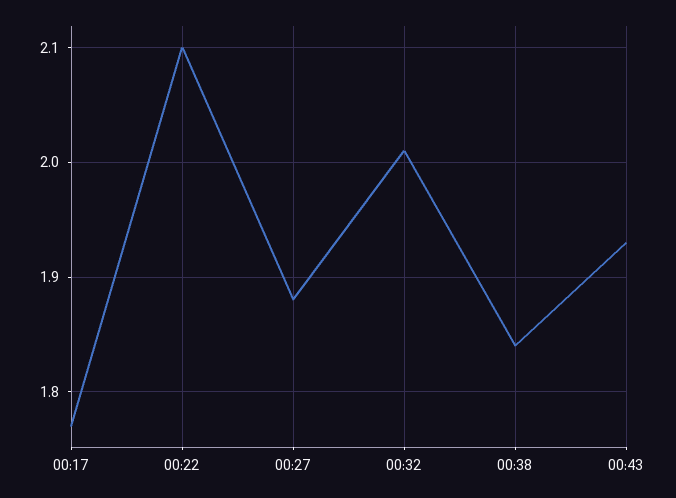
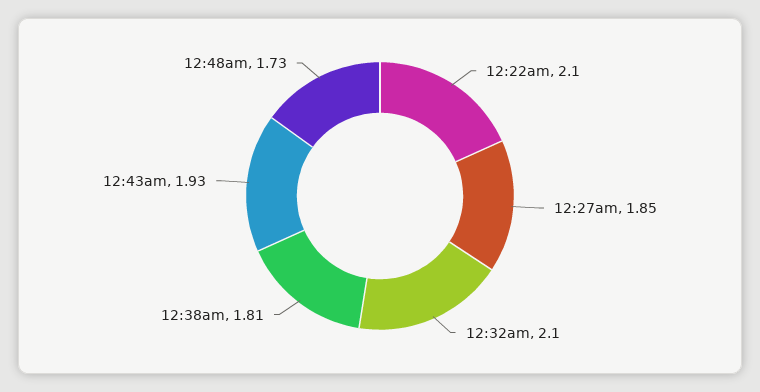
00:17: 1.77 -> none
00:27: 1.88 -> 1.85
00:32: 2.01 -> 2.1
00:38: 1.84 -> 1.81
12:48am: none -> 1.73

